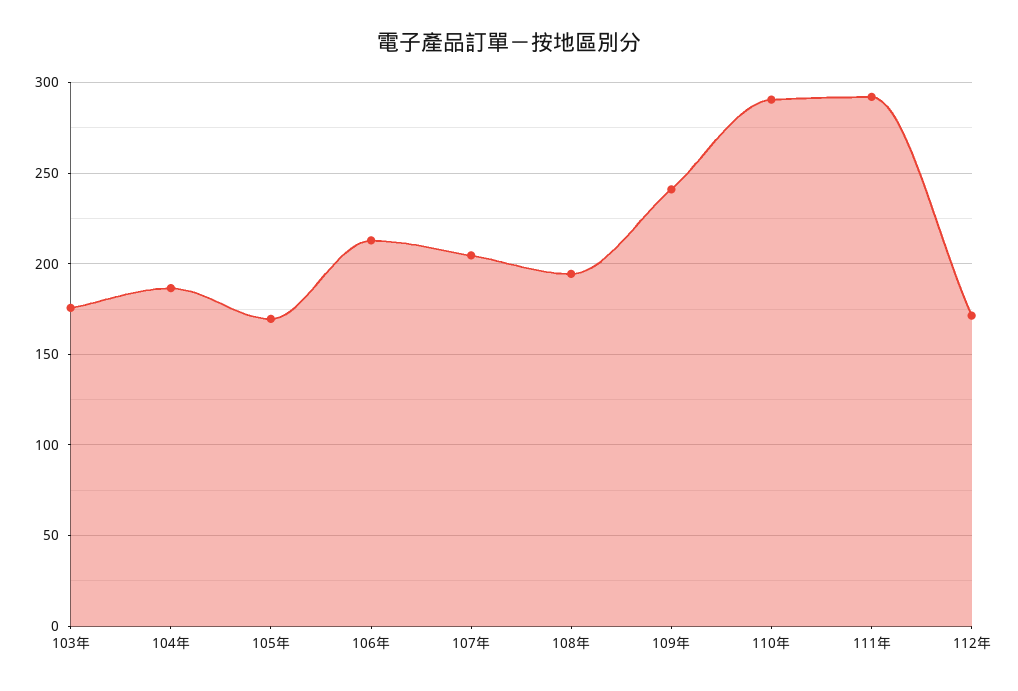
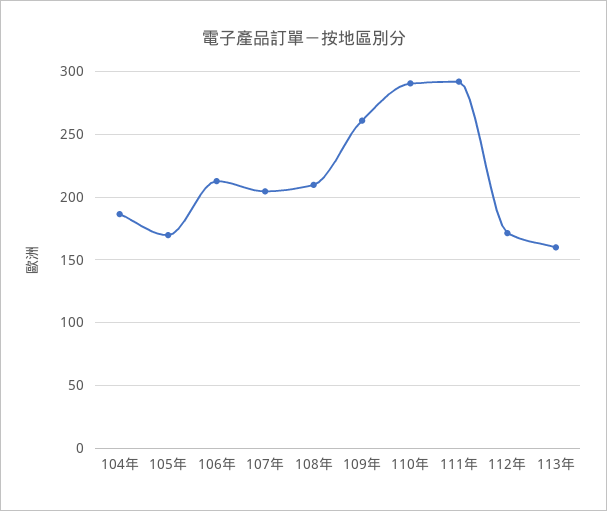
103年: 175 -> none
108年: 195 -> 210
109年: 240 -> 260
113年: none -> 160

